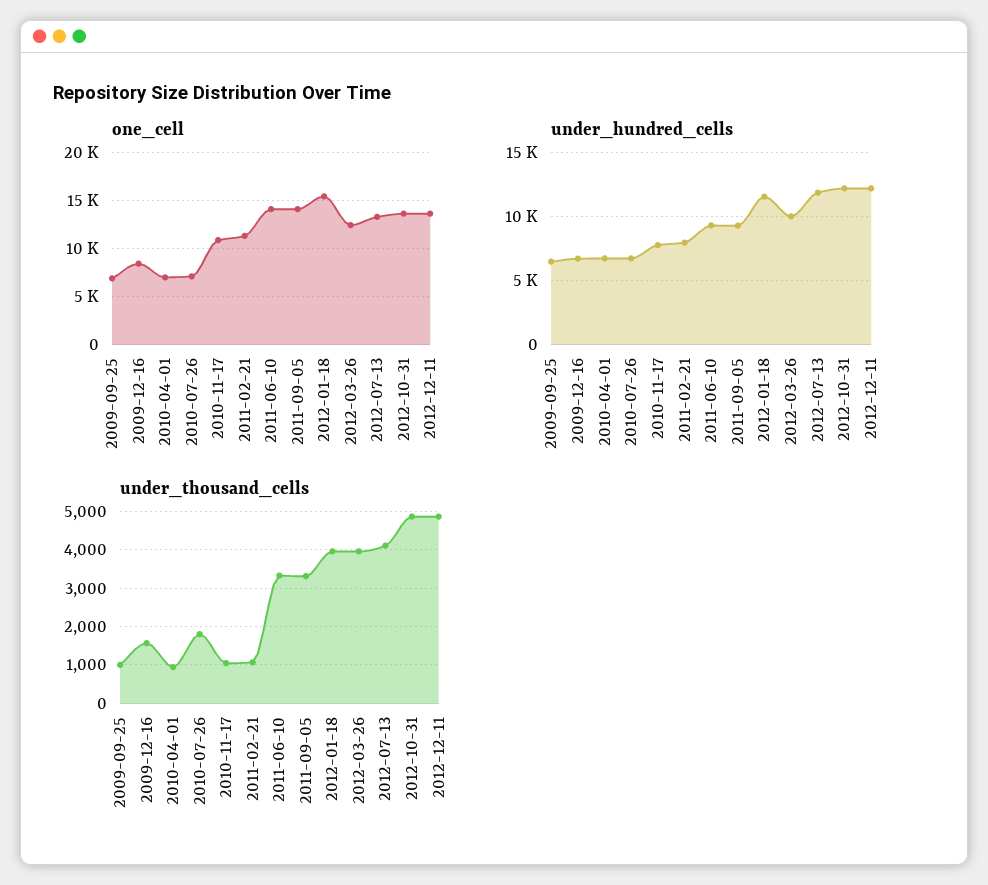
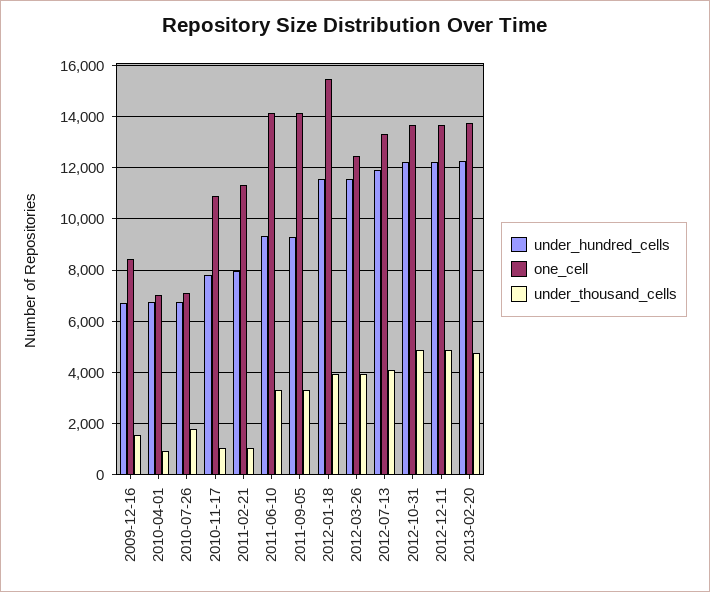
one_cell, 2009-09-25: 7000 -> none
under_hundred_cells, 2009-09-25: 6500 -> none
under_hundred_cells, 2012-03-26: 10000 -> 11500
under_thousand_cells, 2009-09-25: 1000 -> none
under_hundred_cells, 2013-02-20: none -> 12250
one_cell, 2013-02-20: none -> 13750
under_thousand_cells, 2013-02-20: none -> 4750

